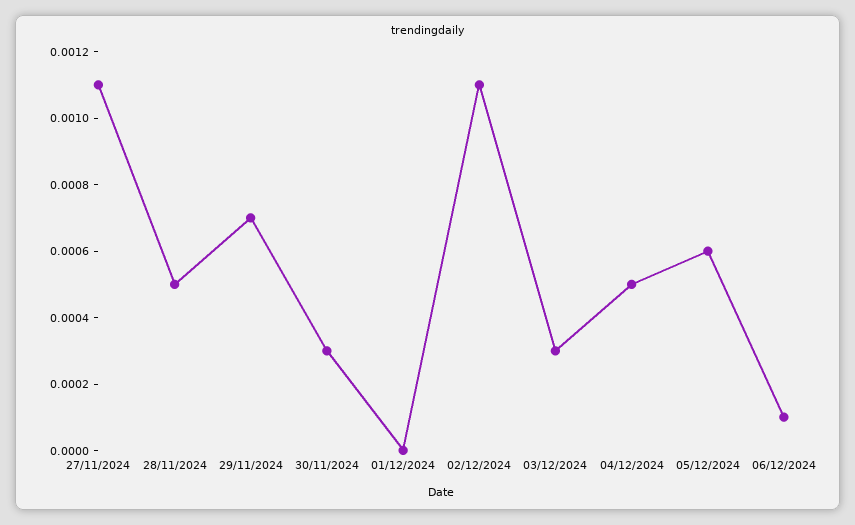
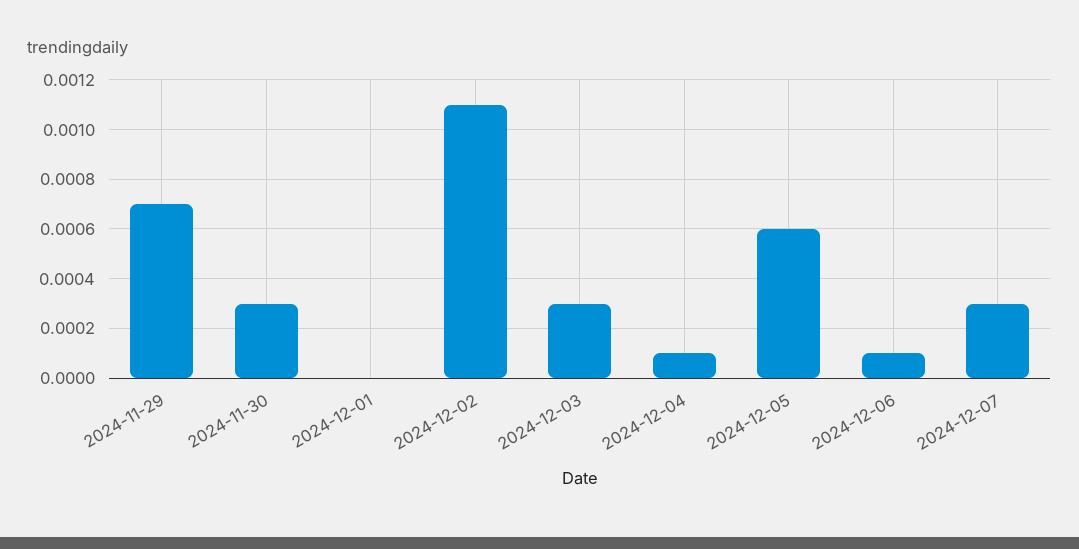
27/11/2024: 0.0011 -> none
28/11/2024: 0.0005 -> none
04/12/2024: 0.0005 -> 0.0001
2024-12-07: none -> 0.0003

